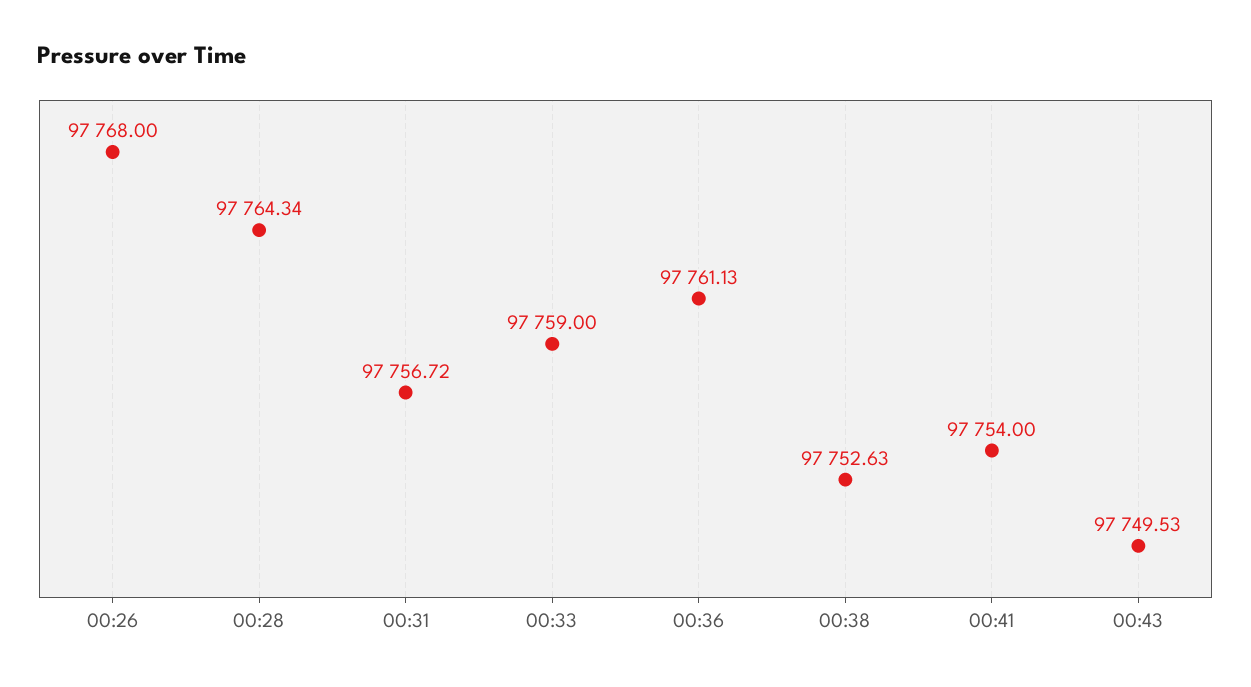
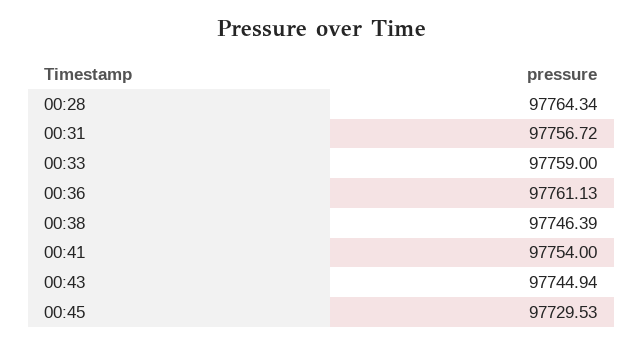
00:26: 97768 -> none
00:38: 97752.63 -> 97746.39
00:43: 97749.53 -> 97744.94
00:45: none -> 97729.53

